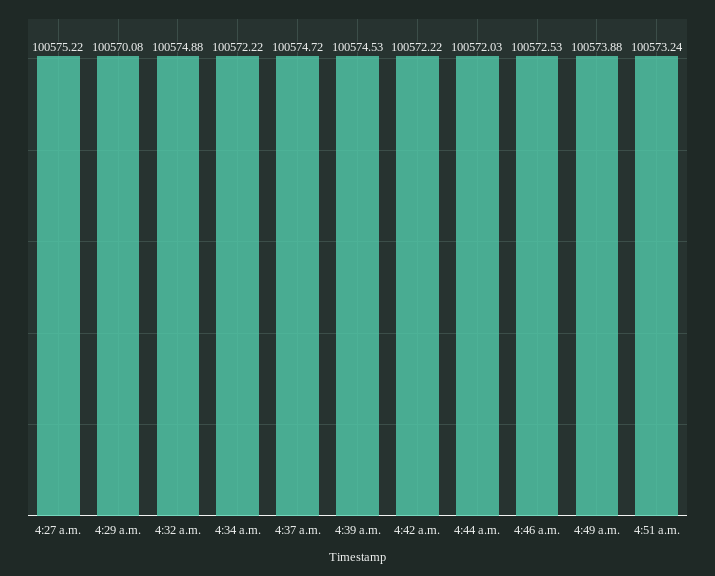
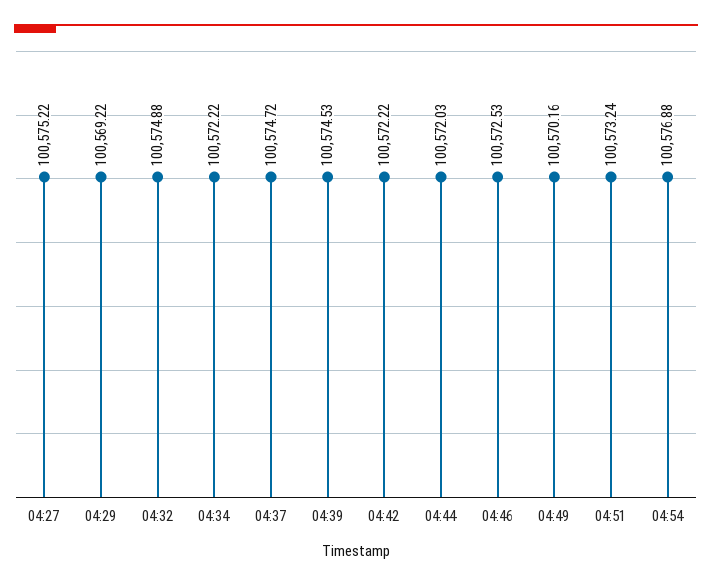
4:29 a.m.: 100570.08 -> 100569.22
4:49 a.m.: 100573.88 -> 100570.16
04:54: none -> 100576.88

